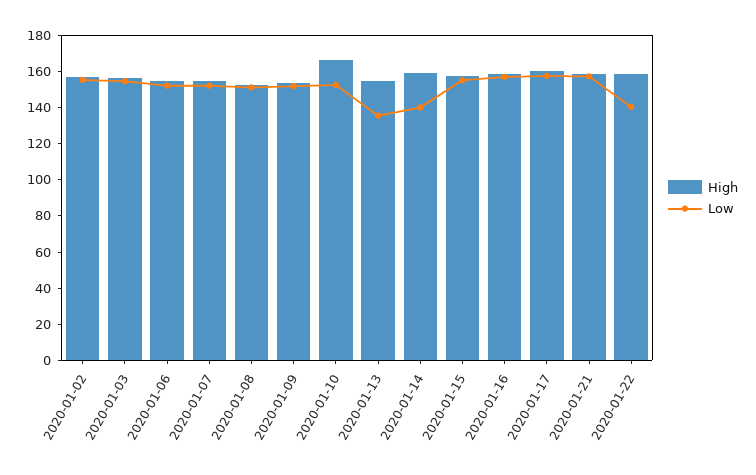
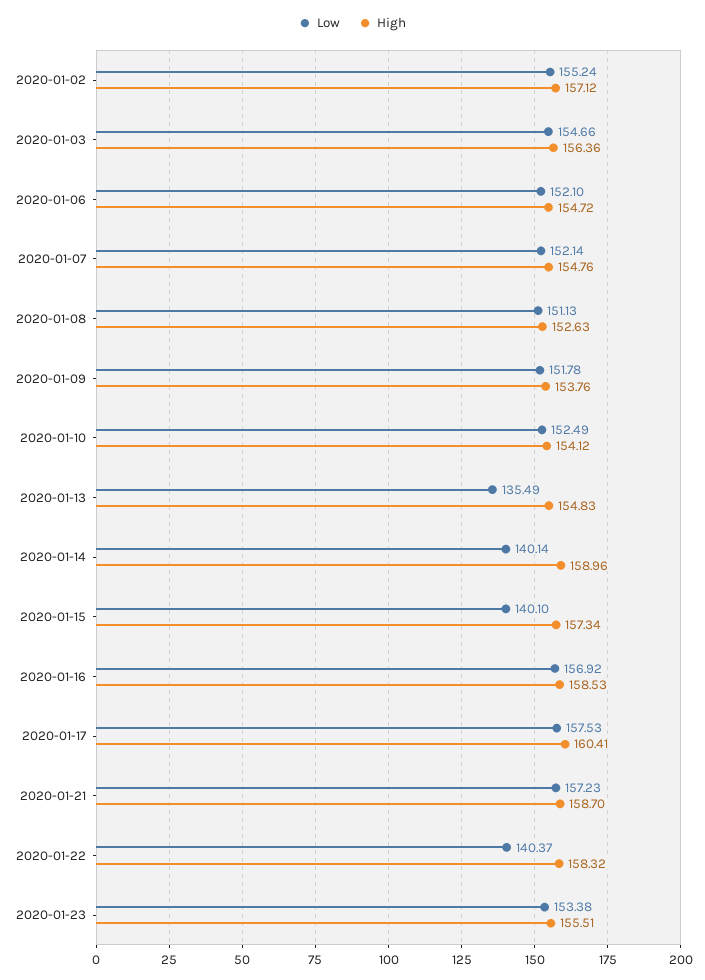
High, 2020-01-10: 165 -> 154.12
Low, 2020-01-15: 155 -> 140.1
Low, 2020-01-23: none -> 153.38
High, 2020-01-23: none -> 155.51

